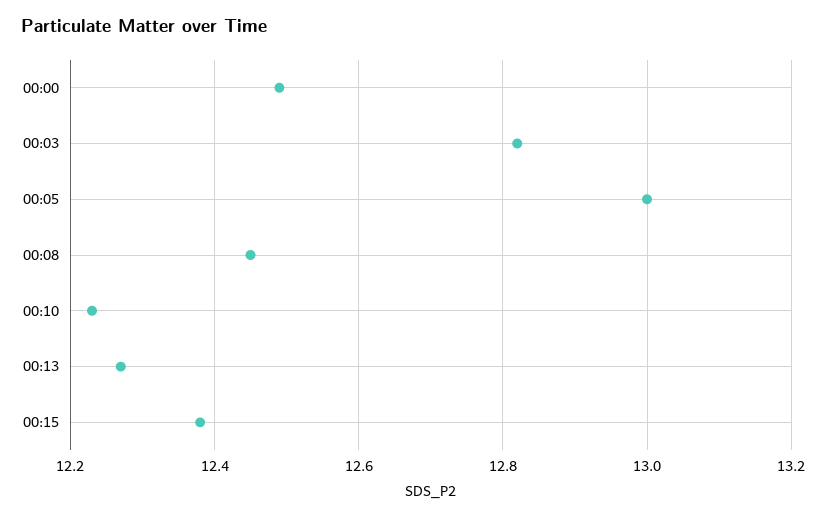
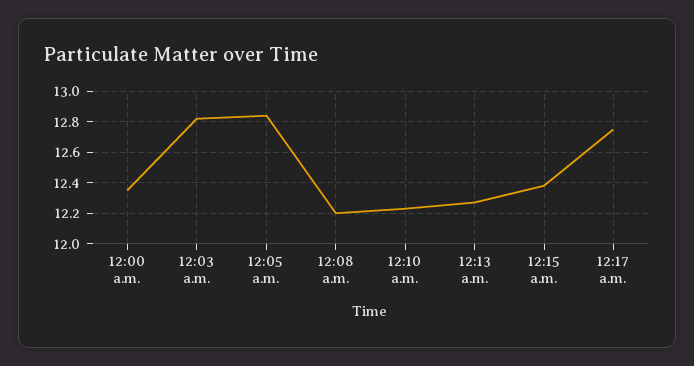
00:00: 12.5 -> 12.35
00:05: 13 -> 12.85
00:08: 12.45 -> 12.2
12:17 a.m.: none -> 12.75

